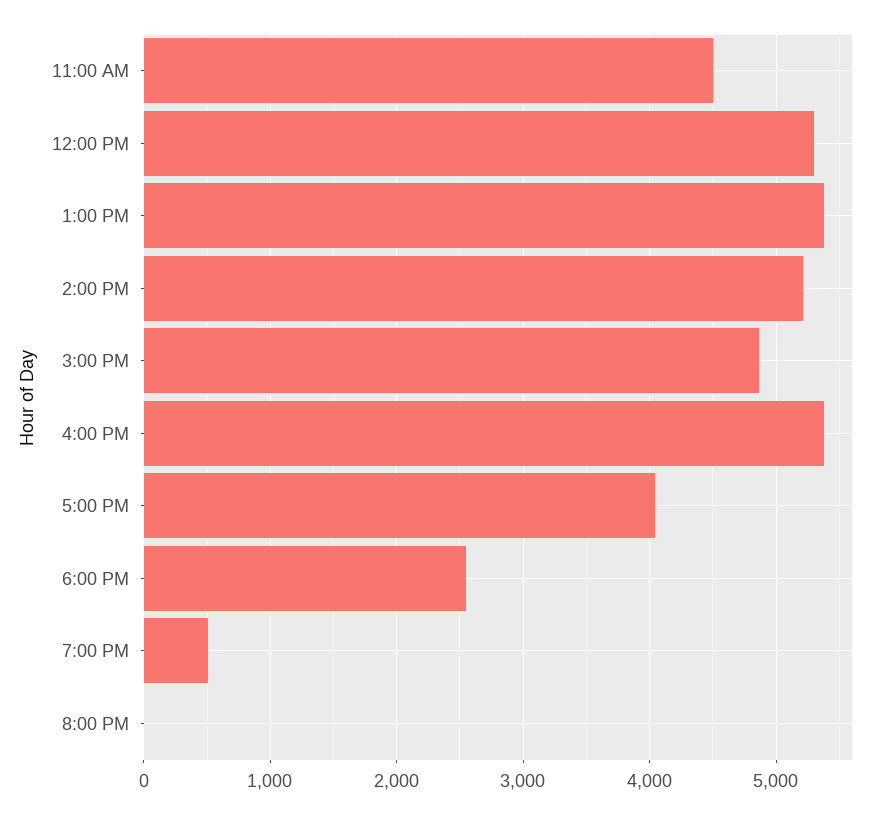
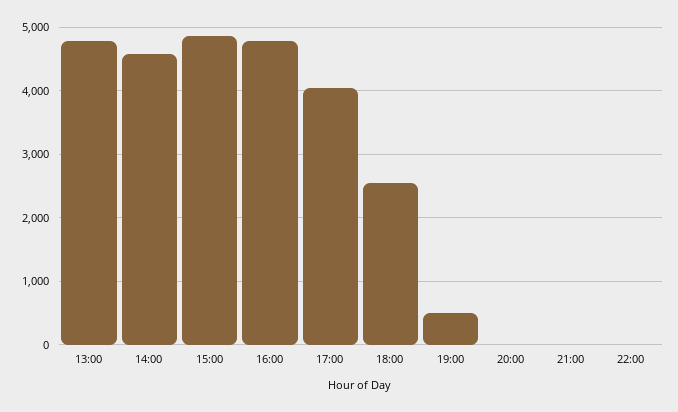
11:00 AM: 4500 -> none
12:00 PM: 5300 -> none
1:00 PM: 5400 -> 4800
2:00 PM: 5200 -> 4600
4:00 PM: 5400 -> 4800
21:00: none -> 0
22:00: none -> 0

